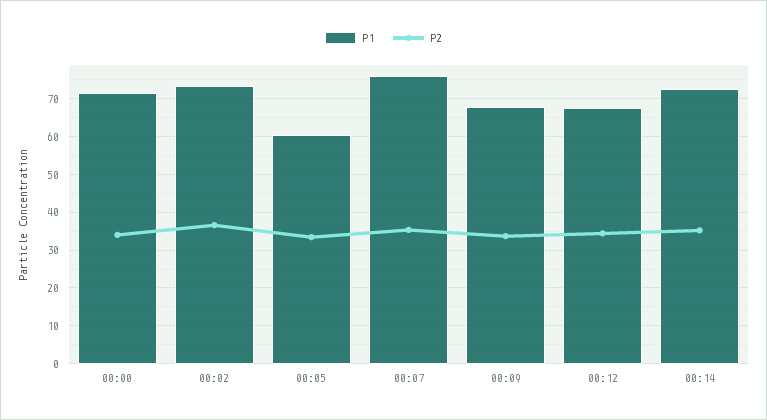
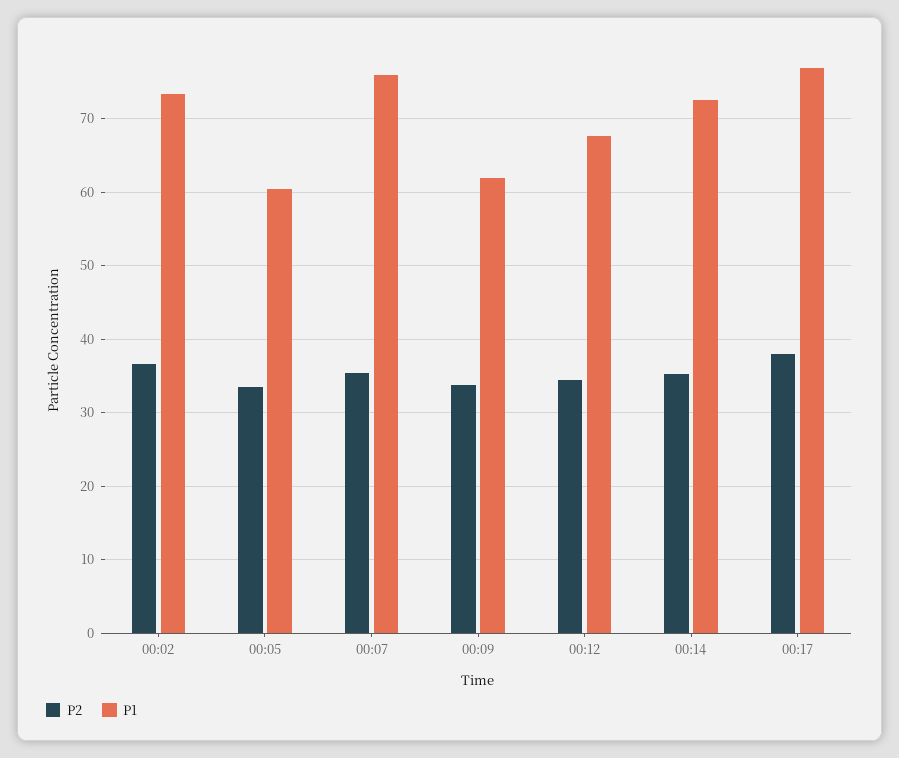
P1, 00:00: 72 -> none
P2, 00:00: 34 -> none
P1, 00:09: 68 -> 62
P2, 00:17: none -> 38
P1, 00:17: none -> 77

